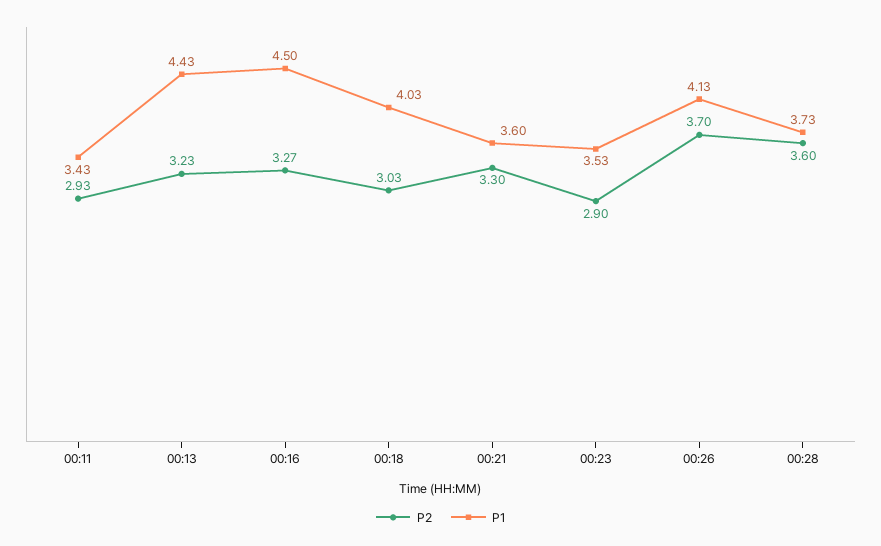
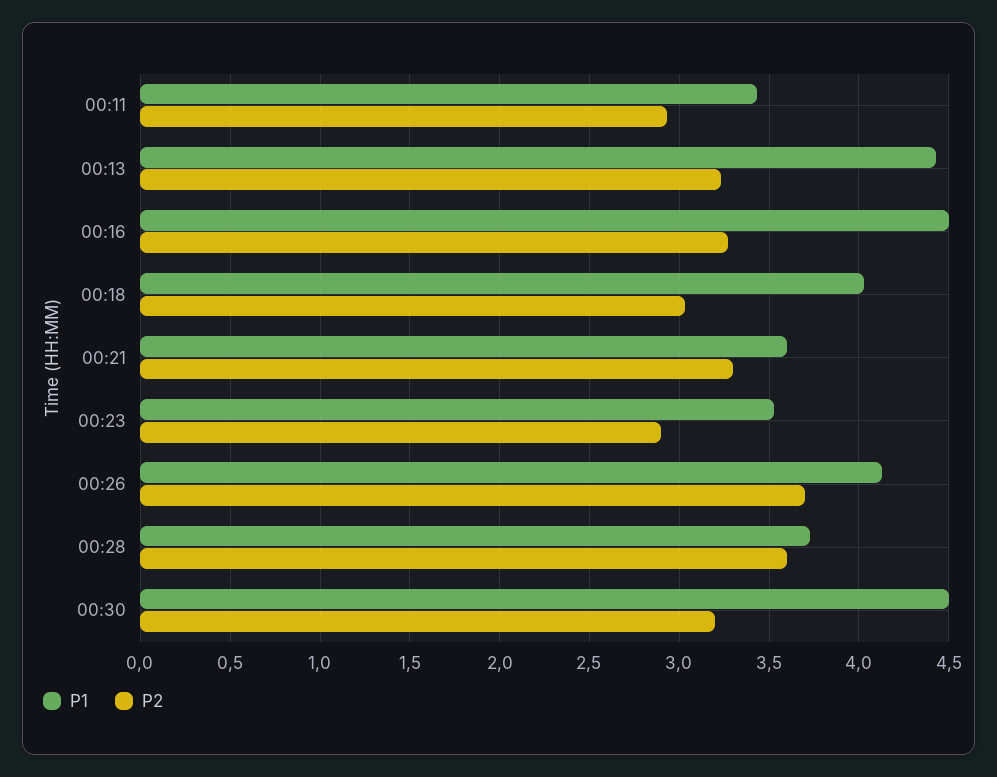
P1, 00:30: none -> 4.5
P2, 00:30: none -> 3.2

